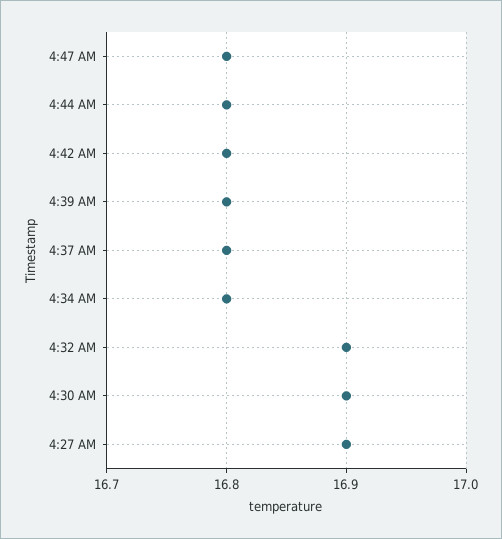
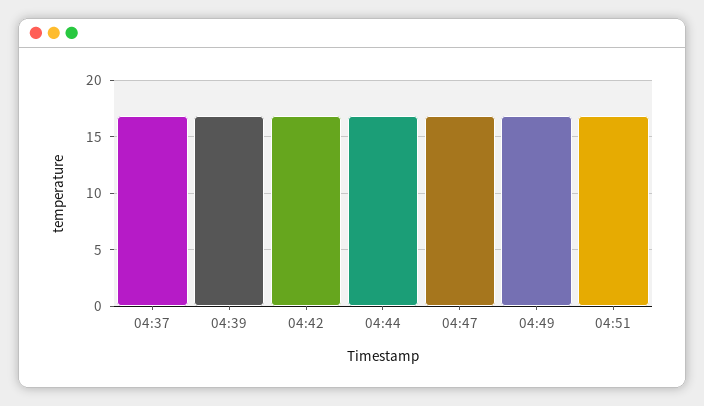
4:34 AM: 16.8 -> none
4:32 AM: 16.9 -> none
4:30 AM: 16.9 -> none
4:27 AM: 16.9 -> none
04:49: none -> 17
04:51: none -> 17

